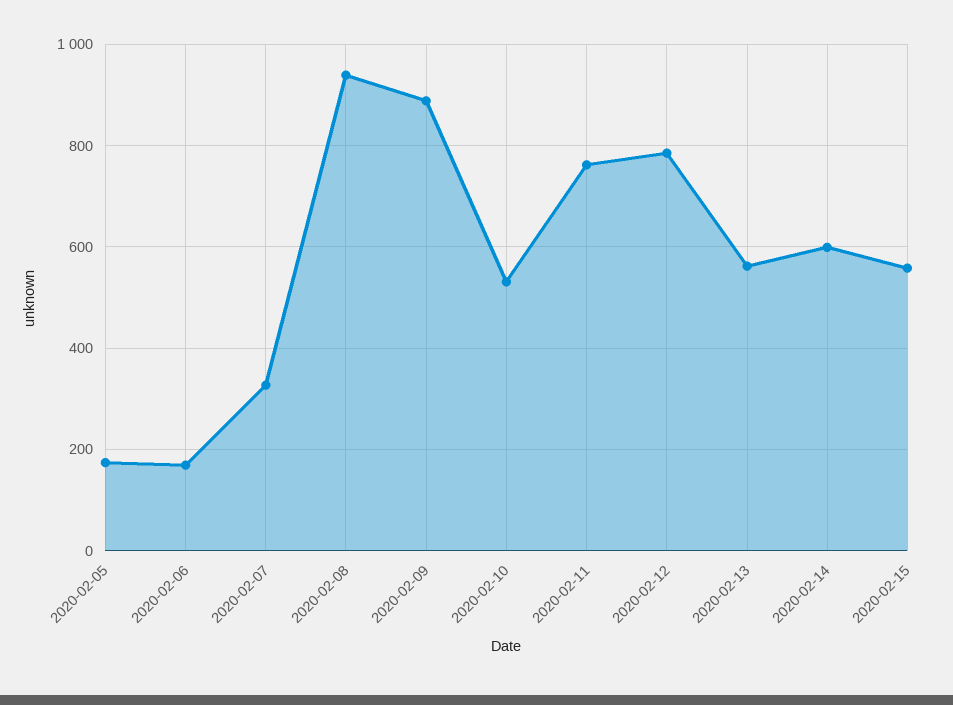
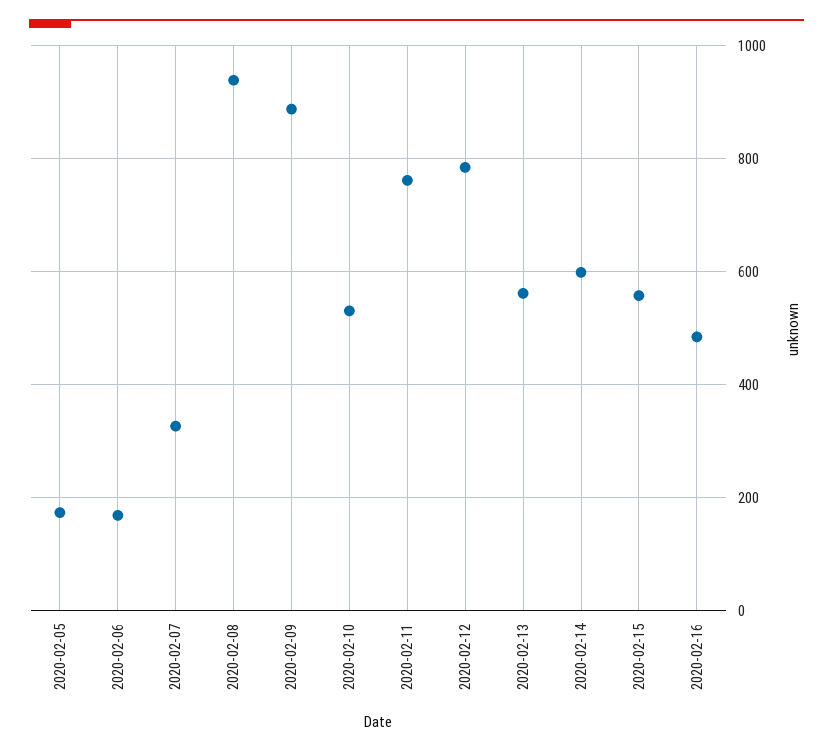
2020-02-16: none -> 480

